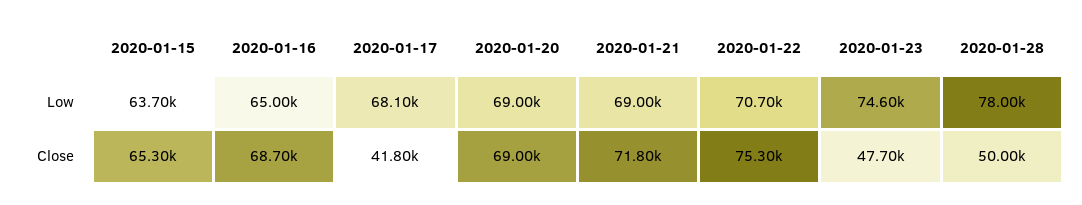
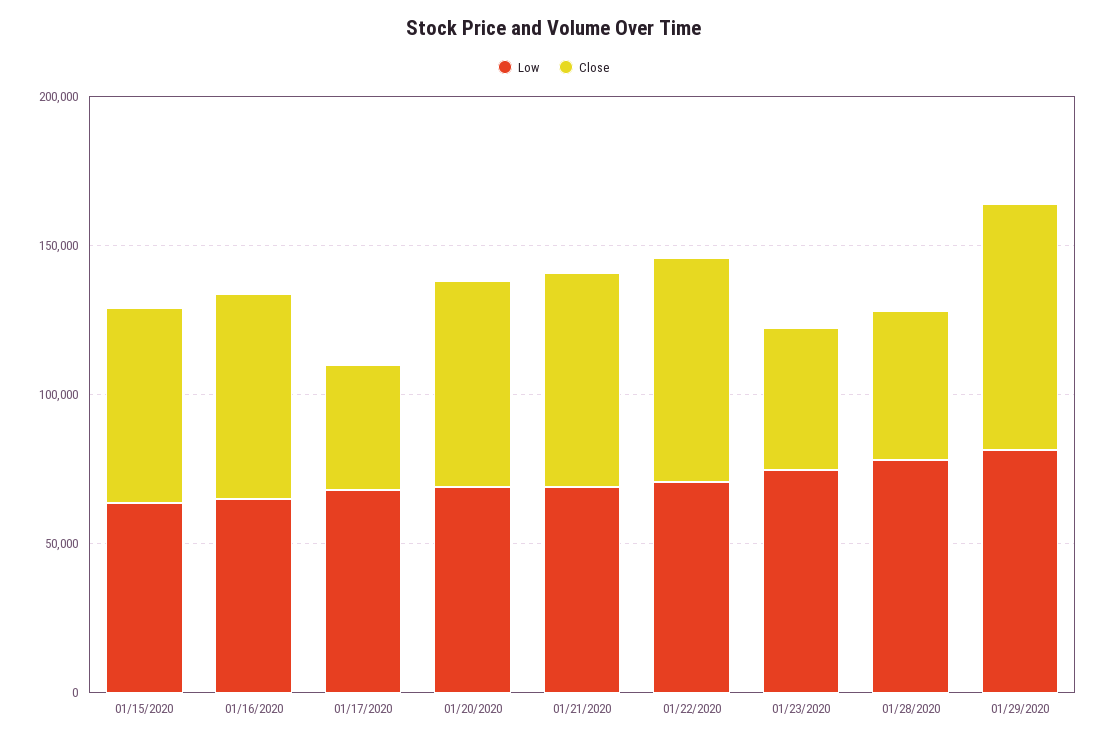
Low, 01/29/2020: none -> 80000
Close, 01/29/2020: none -> 80000

